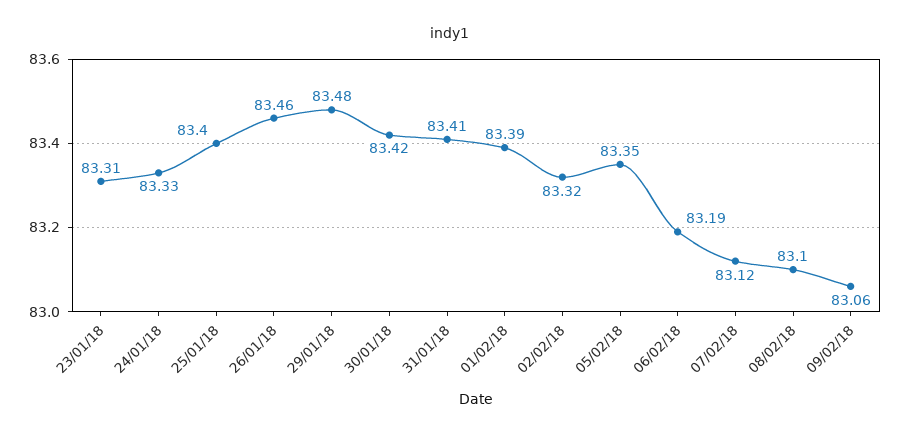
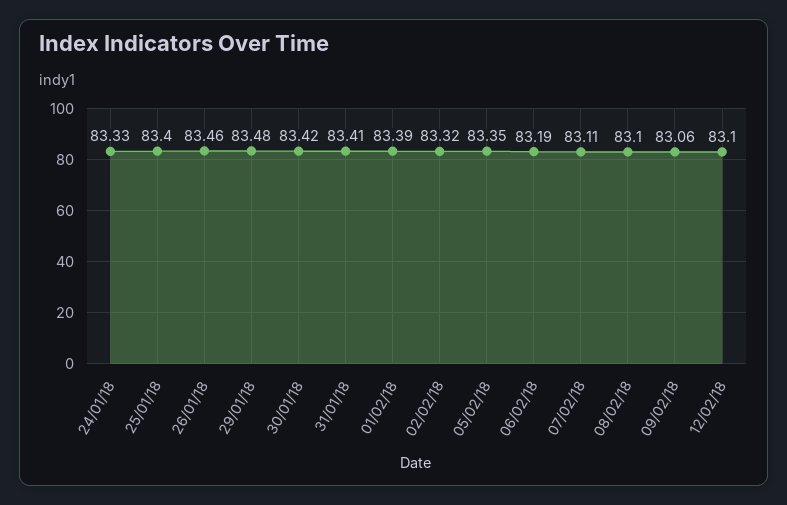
23/01/18: 83.31 -> none
07/02/18: 83.12 -> 83.11
12/02/18: none -> 83.1

